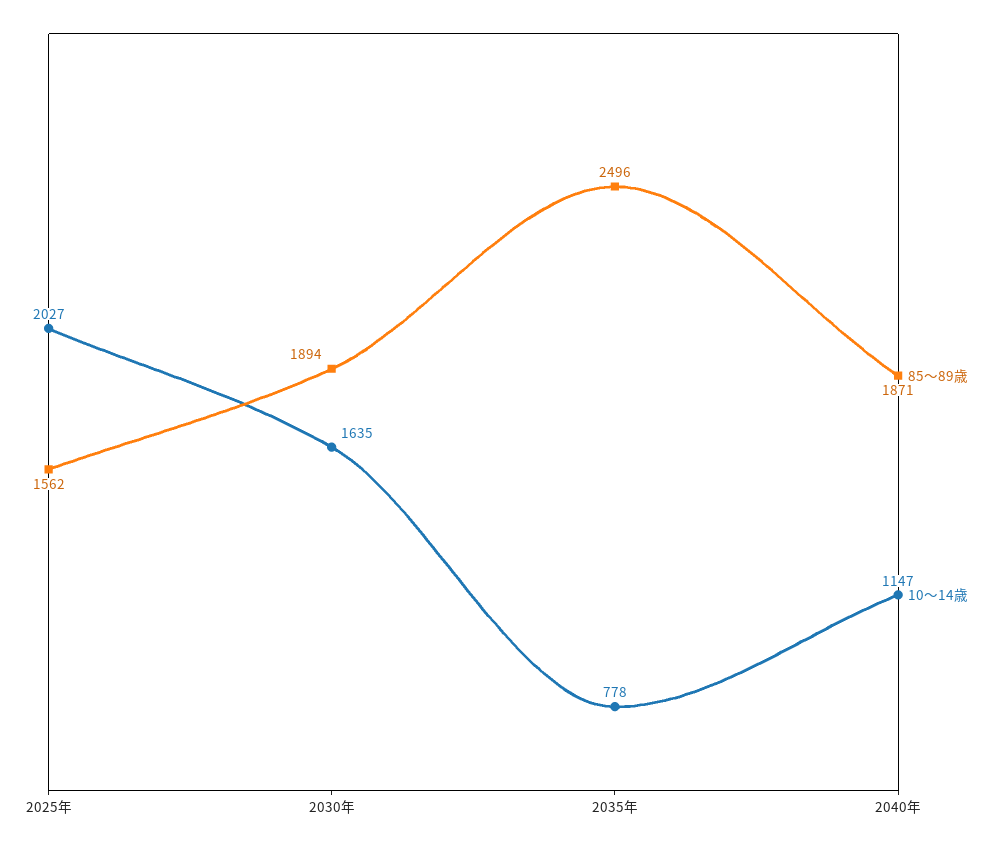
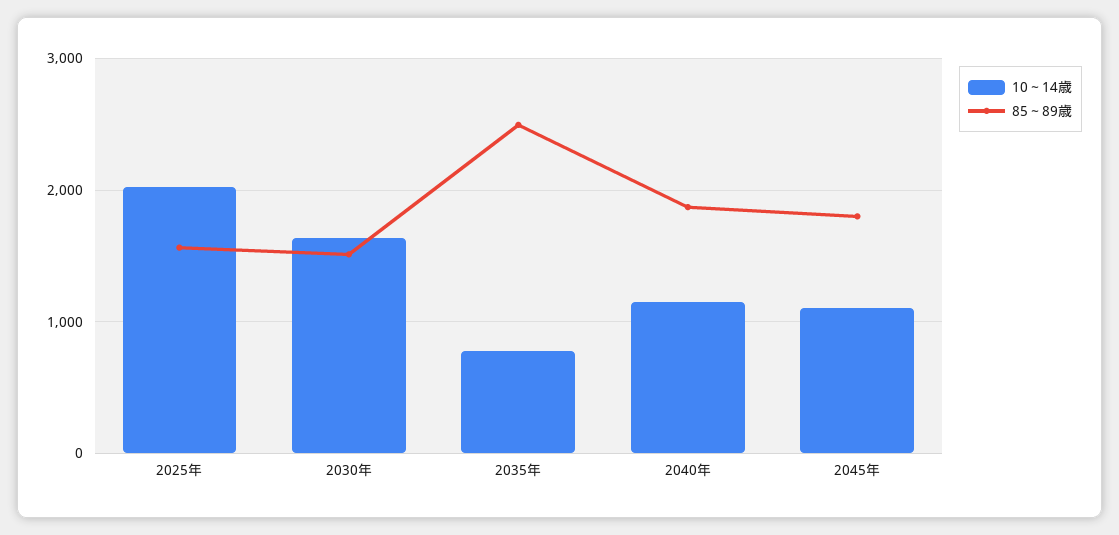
85～89歳, 2030年: 1894 -> 1500
10～14歳, 2045年: none -> 1100
85～89歳, 2045年: none -> 1800

